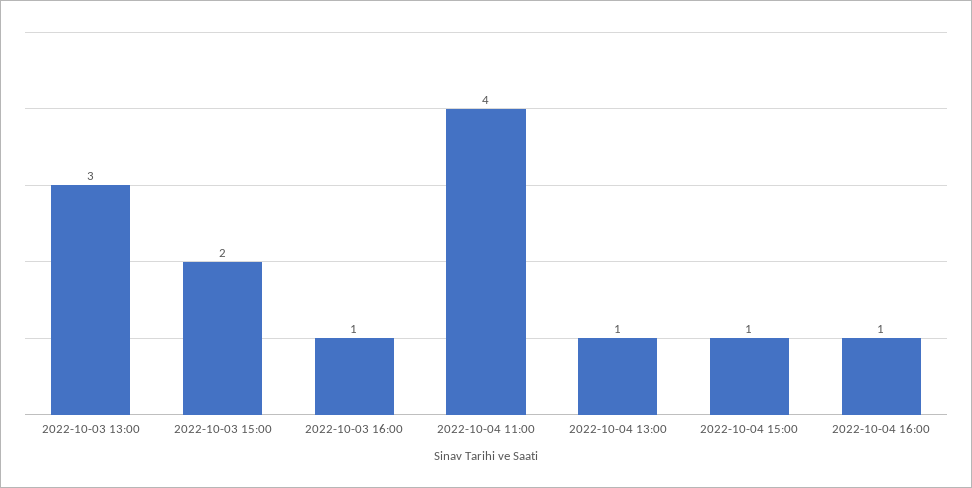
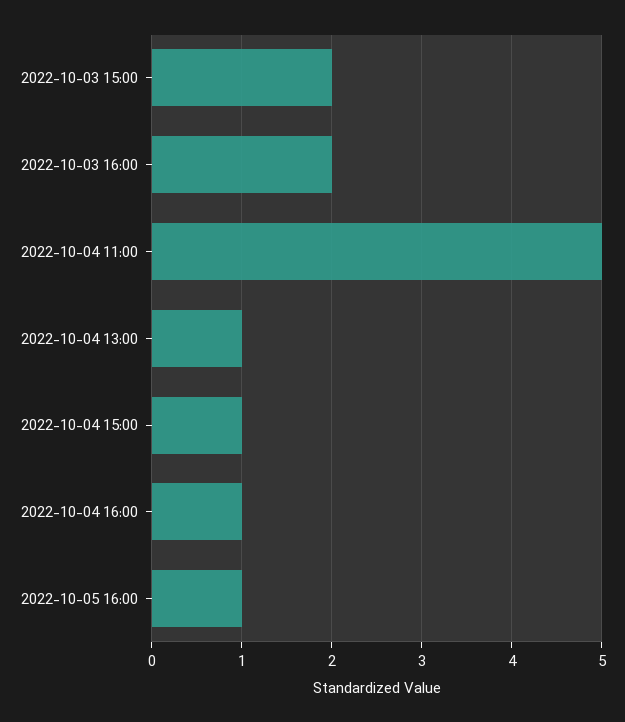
2022-10-03 13:00: 3 -> none
2022-10-03 16:00: 1 -> 2
2022-10-04 11:00: 4 -> 5
2022-10-05 16:00: none -> 1

